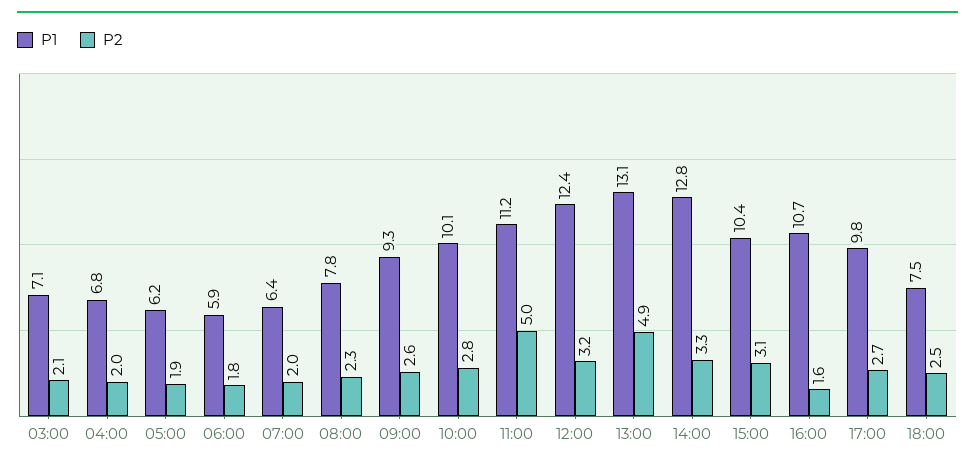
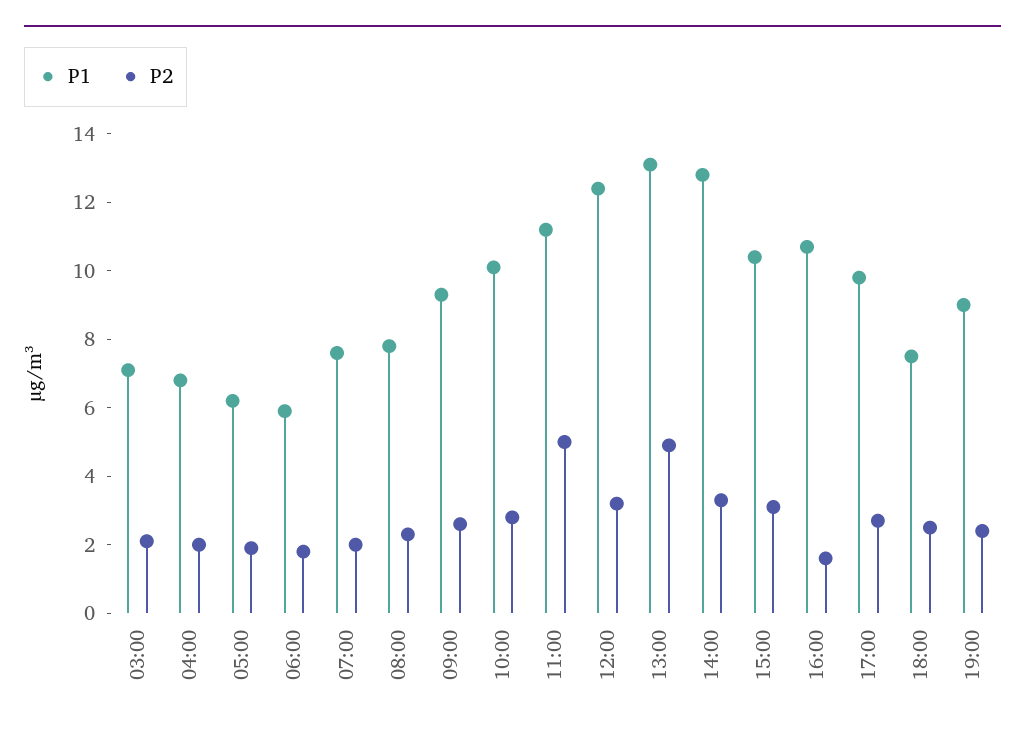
P1, 07:00: 6.4 -> 7.5
P1, 19:00: none -> 9
P2, 19:00: none -> 2.5

